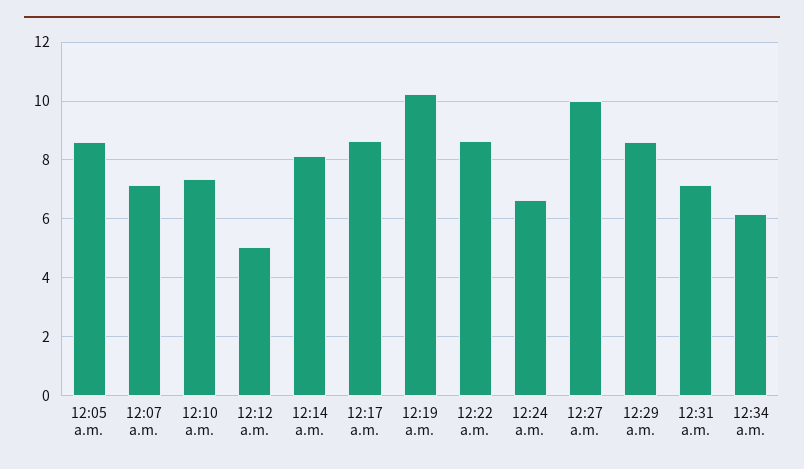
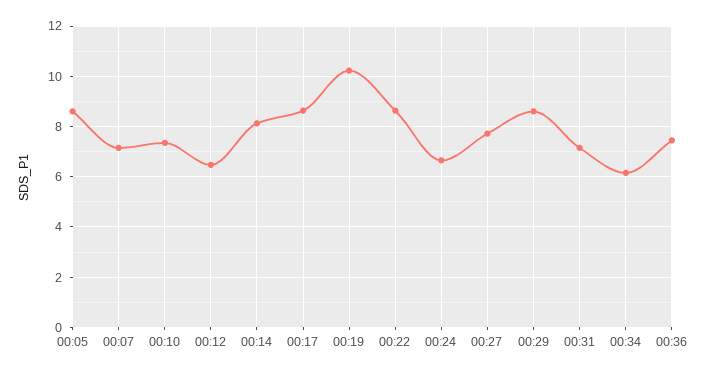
12:12 a.m.: 5 -> 6.5
12:27 a.m.: 10 -> 7.75
00:36: none -> 7.5

